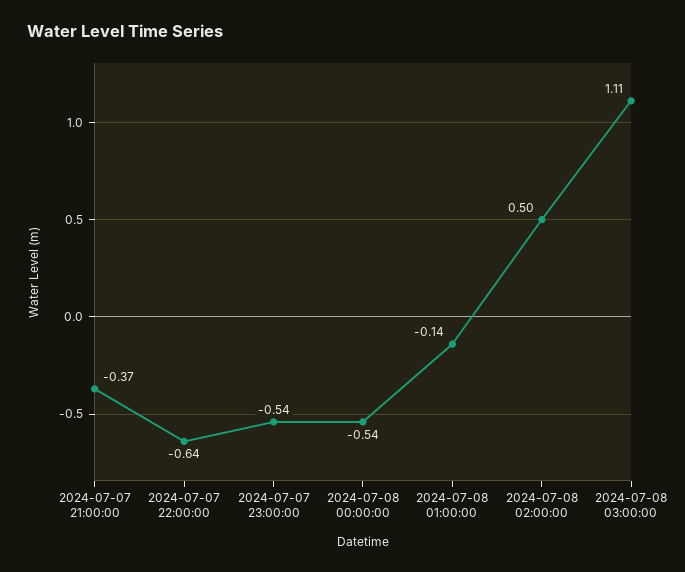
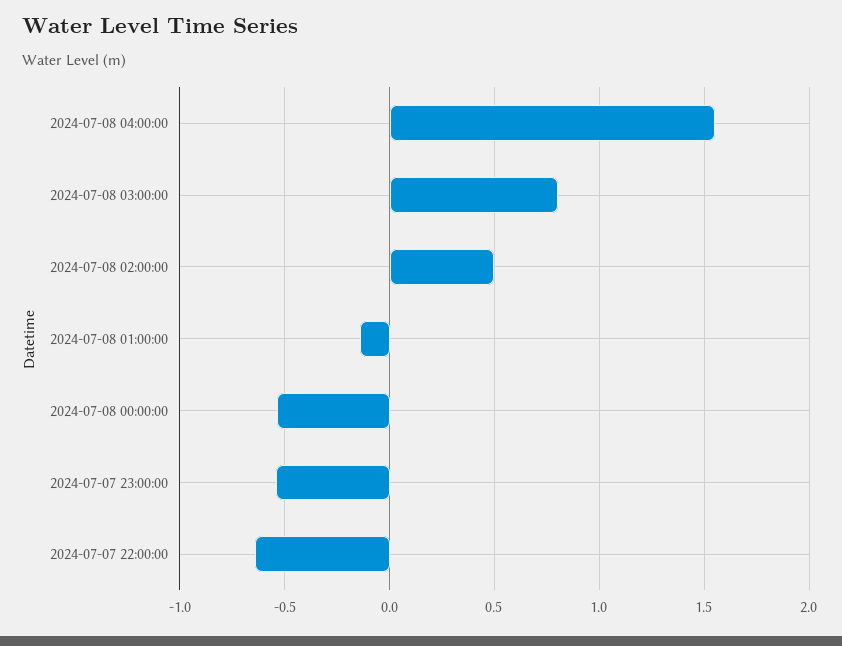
2024-07-07 21:00:00: -0.37 -> none
2024-07-08 03:00:00: 1.11 -> 0.8
2024-07-08 04:00:00: none -> 1.55

